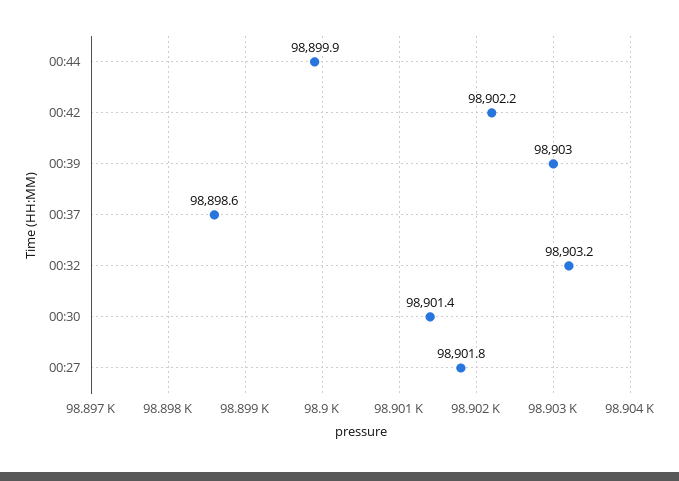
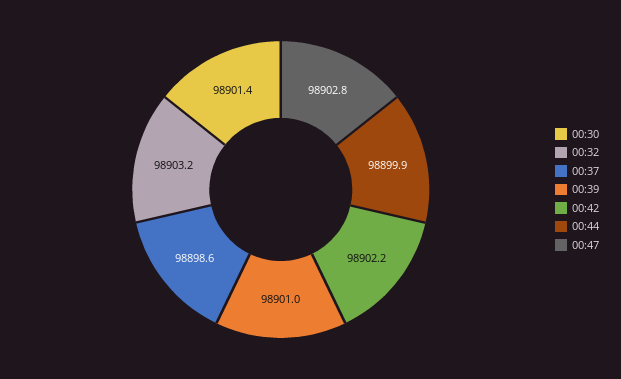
00:39: 98903 -> 98901
00:27: 98901.8 -> none
00:47: none -> 98902.8

